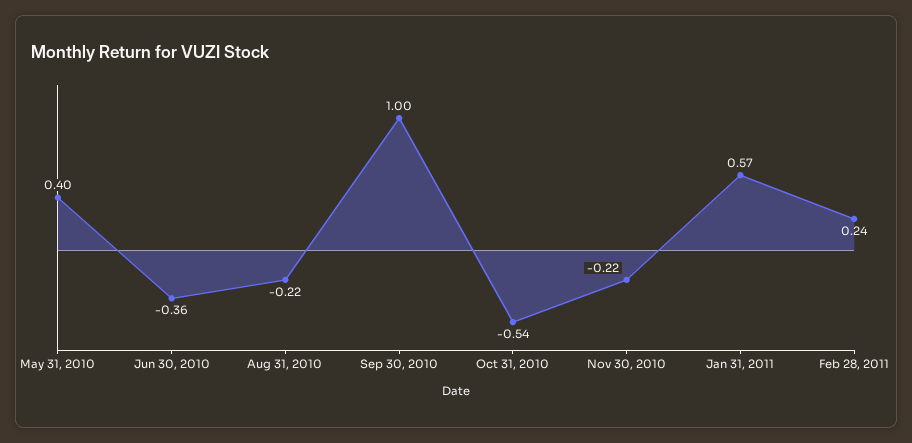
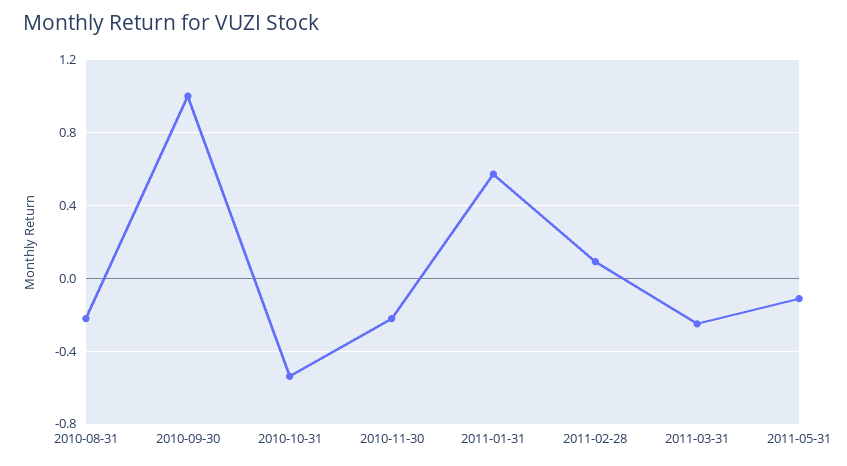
May 31, 2010: 0.4 -> none
Jun 30, 2010: -0.36 -> none
Feb 28, 2011: 0.24 -> 0.1
2011-03-31: none -> -0.25
2011-05-31: none -> -0.1

